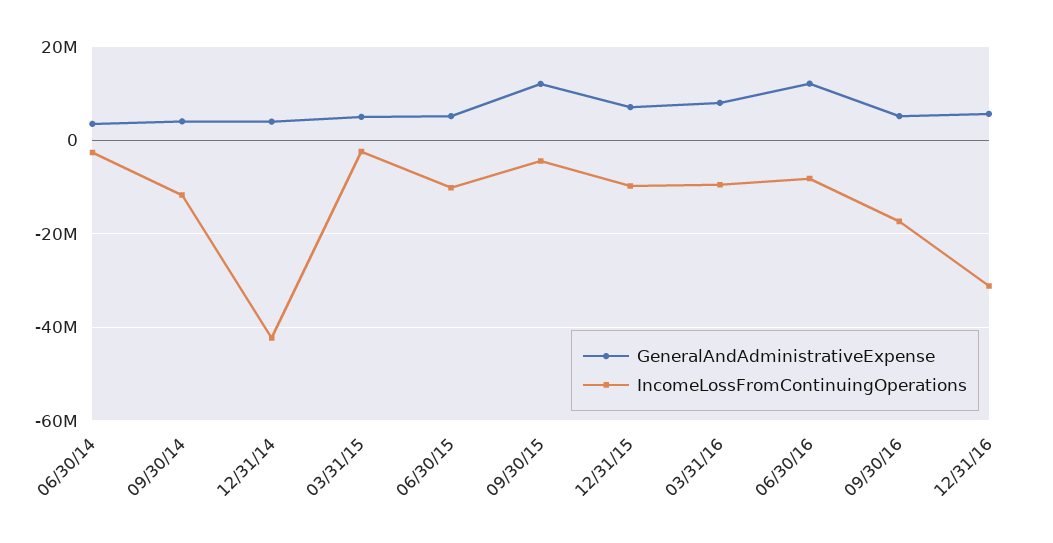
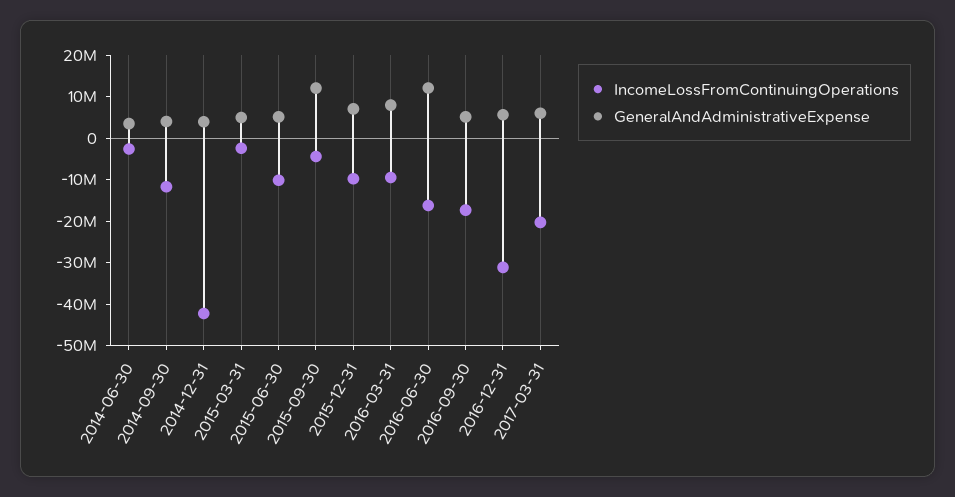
IncomeLossFromContinuingOperations, 06/30/16: -8000000 -> -16000000
IncomeLossFromContinuingOperations, 2017-03-31: none -> -20000000
GeneralAndAdministrativeExpense, 2017-03-31: none -> 6000000

